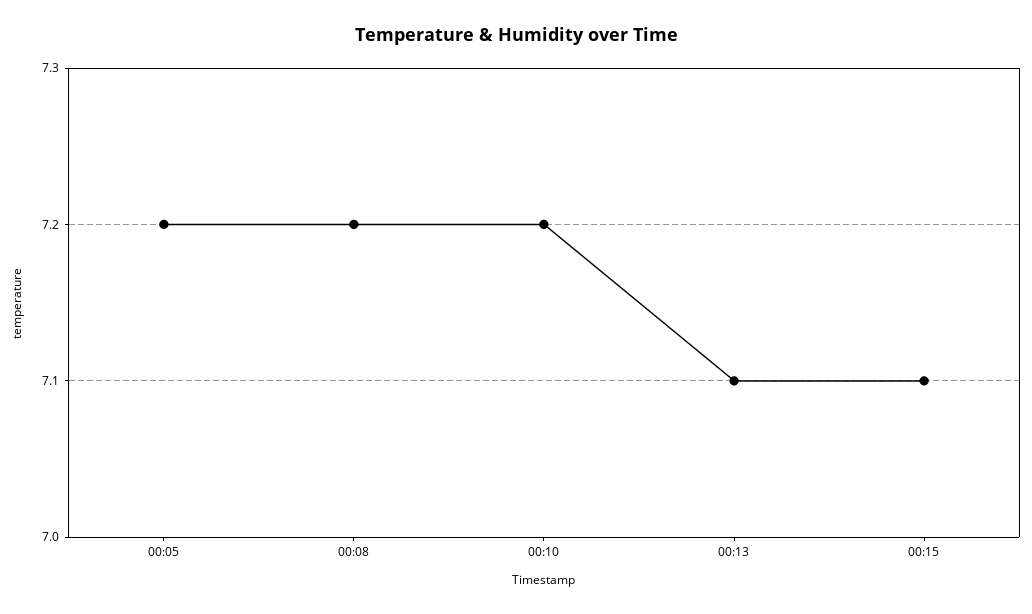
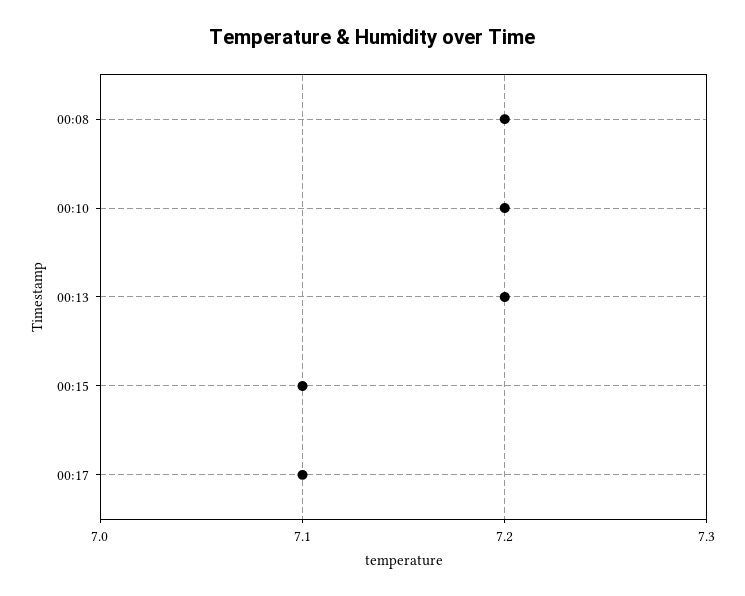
00:05: 7.2 -> none
00:13: 7.1 -> 7.2
00:17: none -> 7.1

